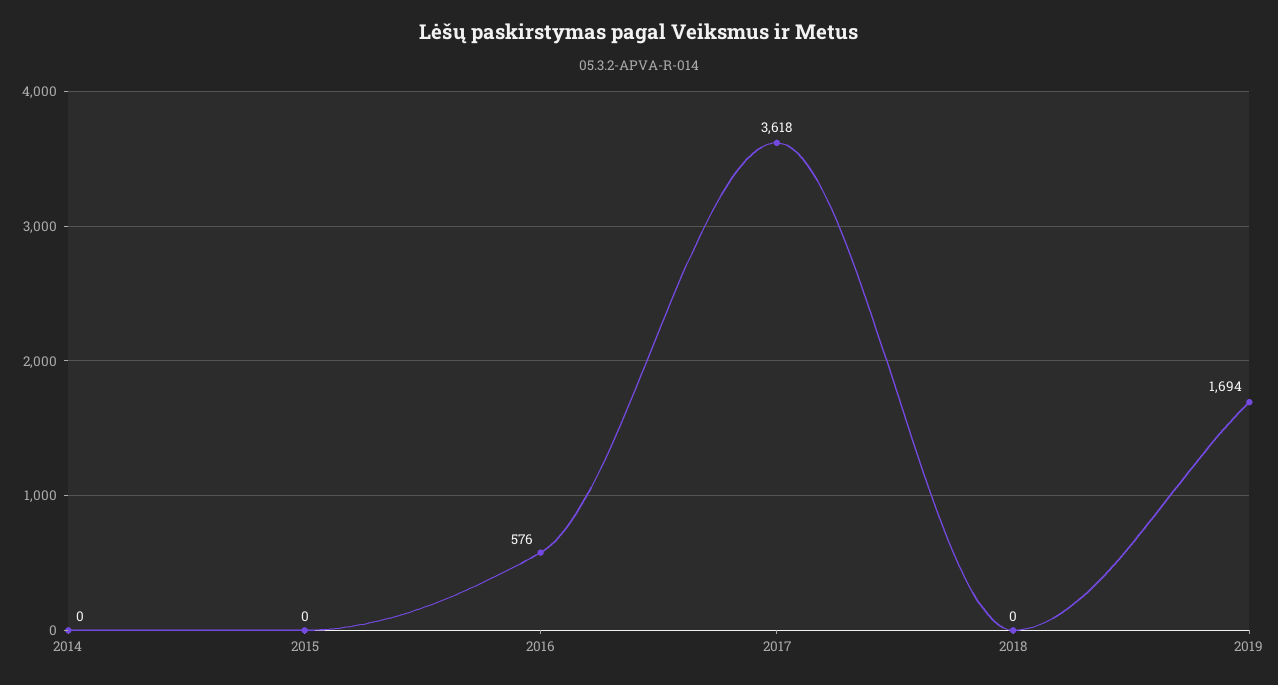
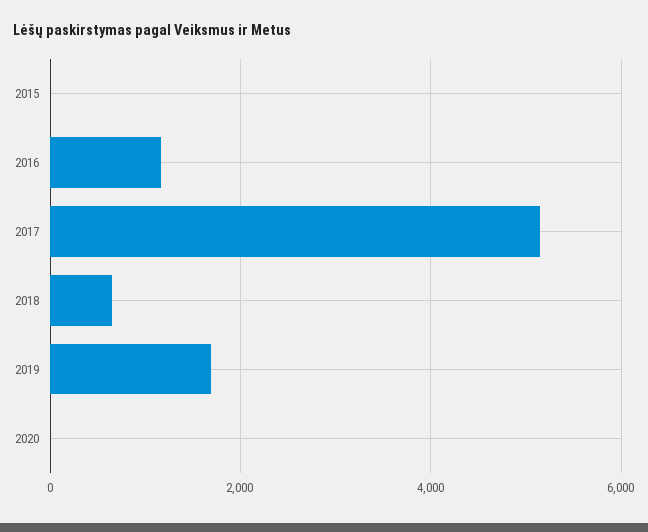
2014: 0 -> none
2016: 576 -> 1200
2017: 3618 -> 5200
2018: 0 -> 600
2020: none -> 0

